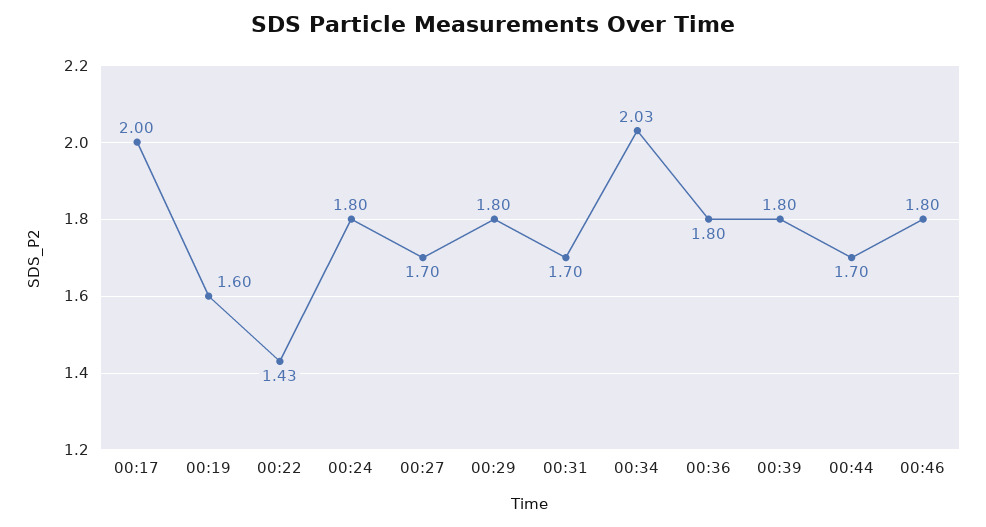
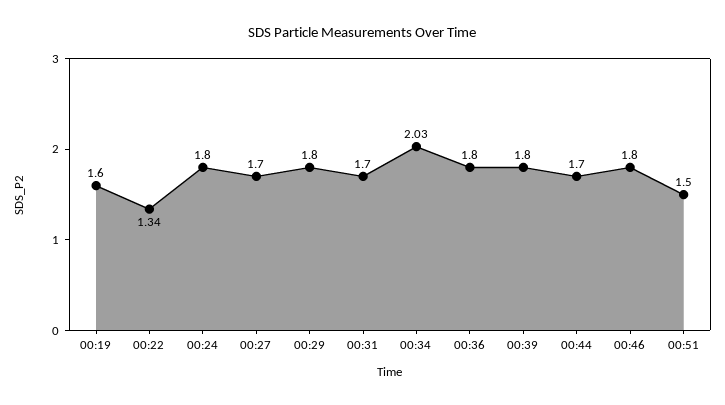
00:17: 2 -> none
00:22: 1.43 -> 1.34
00:51: none -> 1.5

